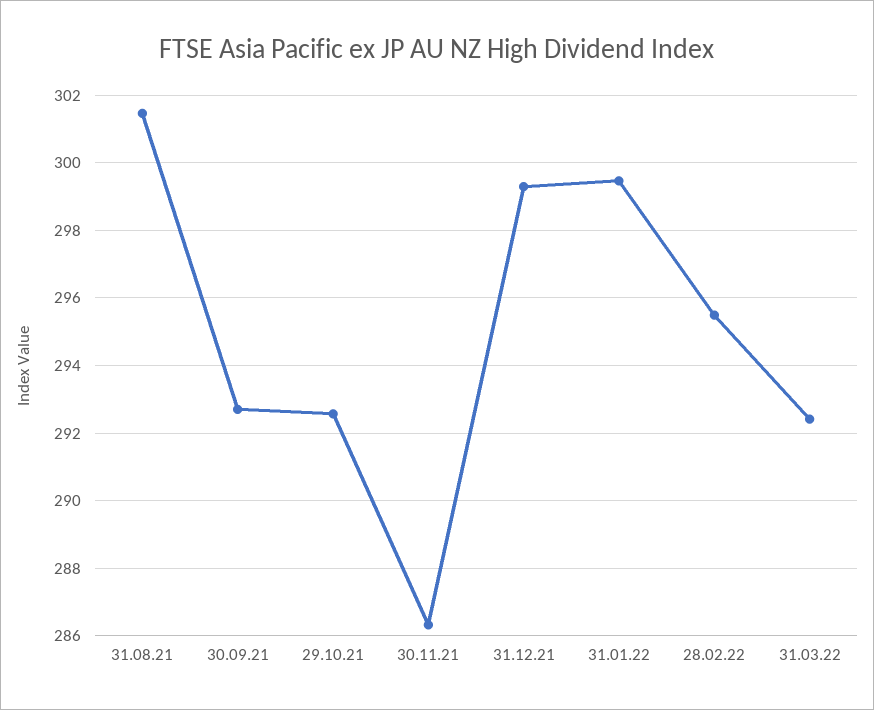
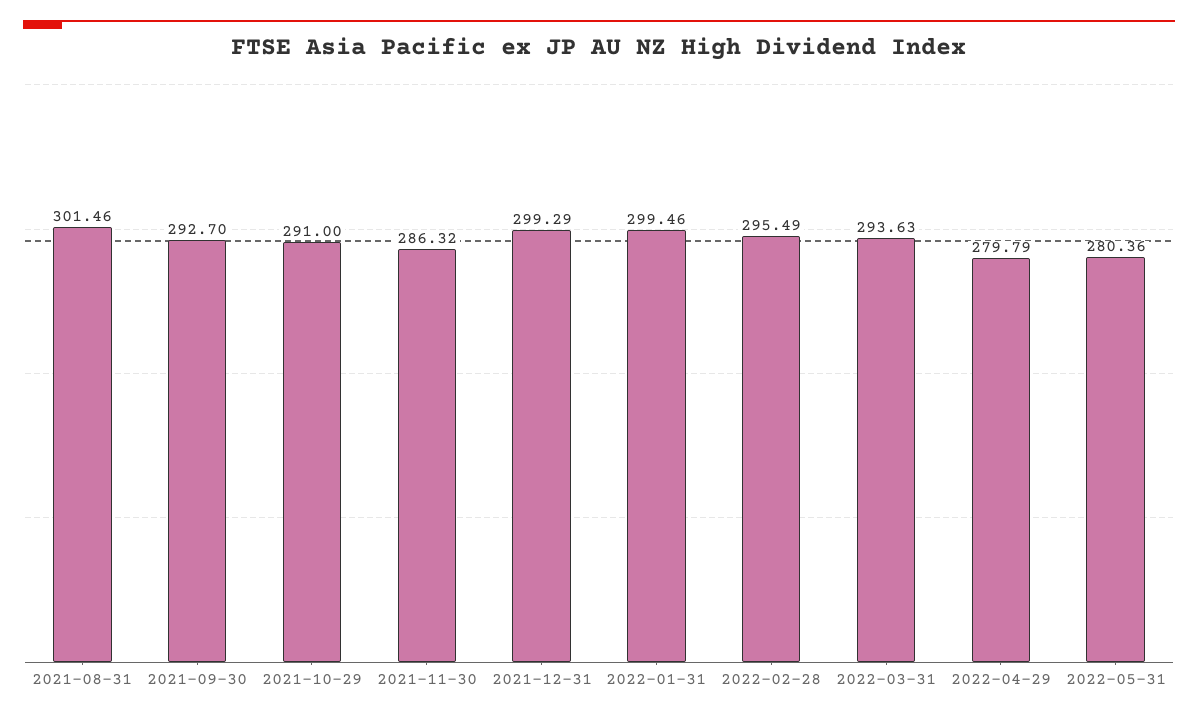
29.10.21: 292.6 -> 291
31.03.22: 292.4 -> 293.63
2022-04-29: none -> 279.79
2022-05-31: none -> 280.36

